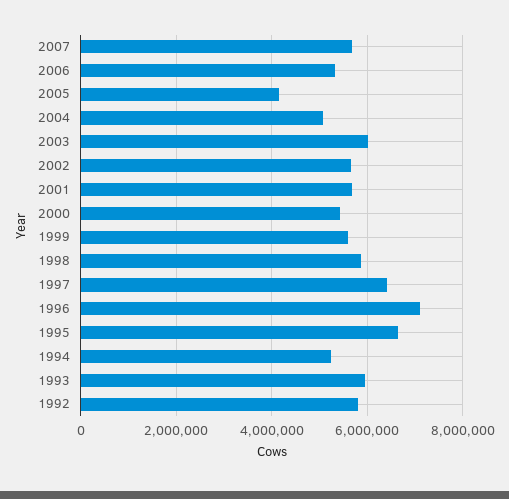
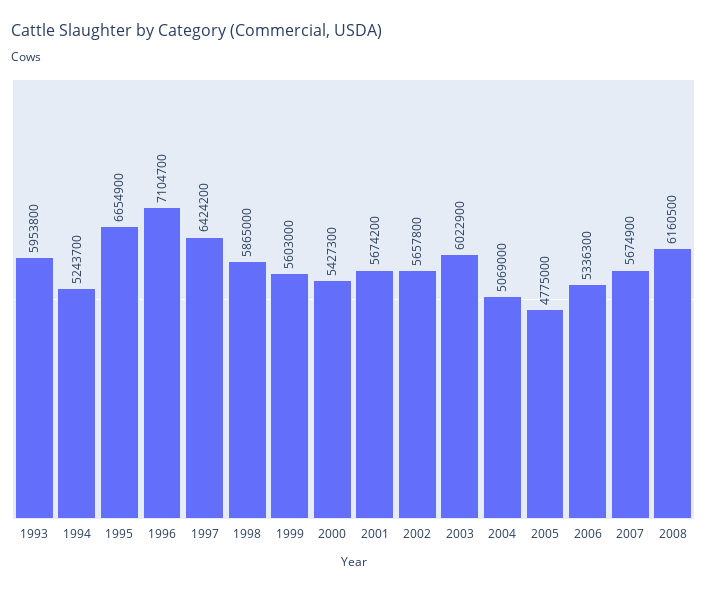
2005: 4200000 -> 4775000
1992: 5800000 -> none
2008: none -> 6160500

